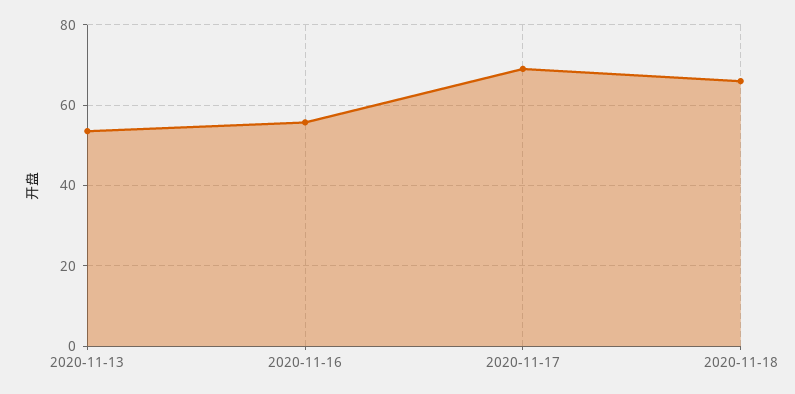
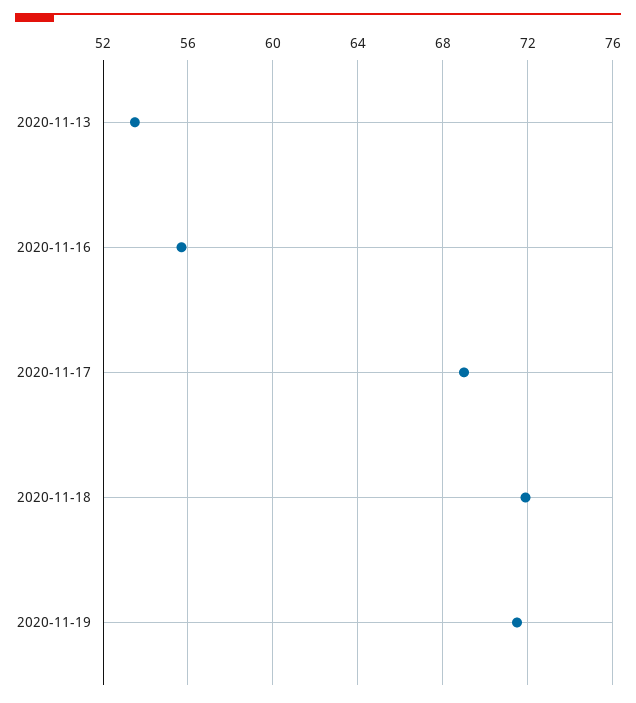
2020-11-18: 66 -> 72
2020-11-19: none -> 71.5

